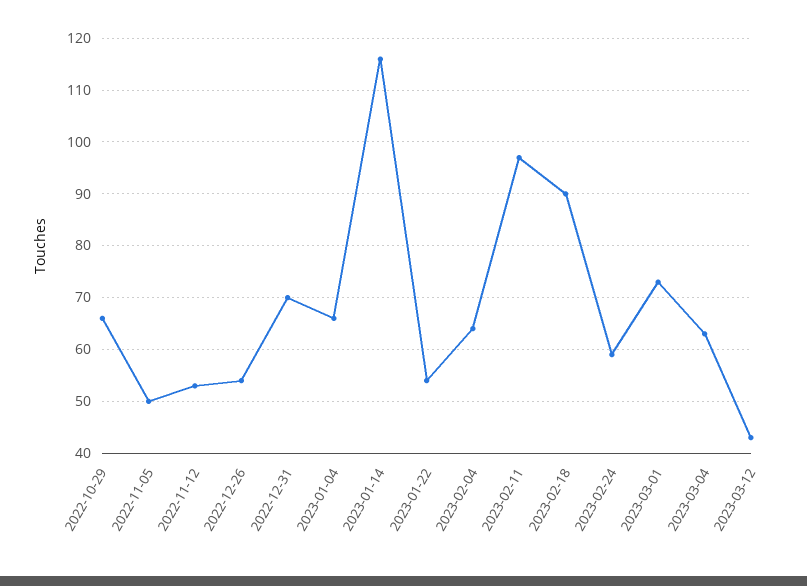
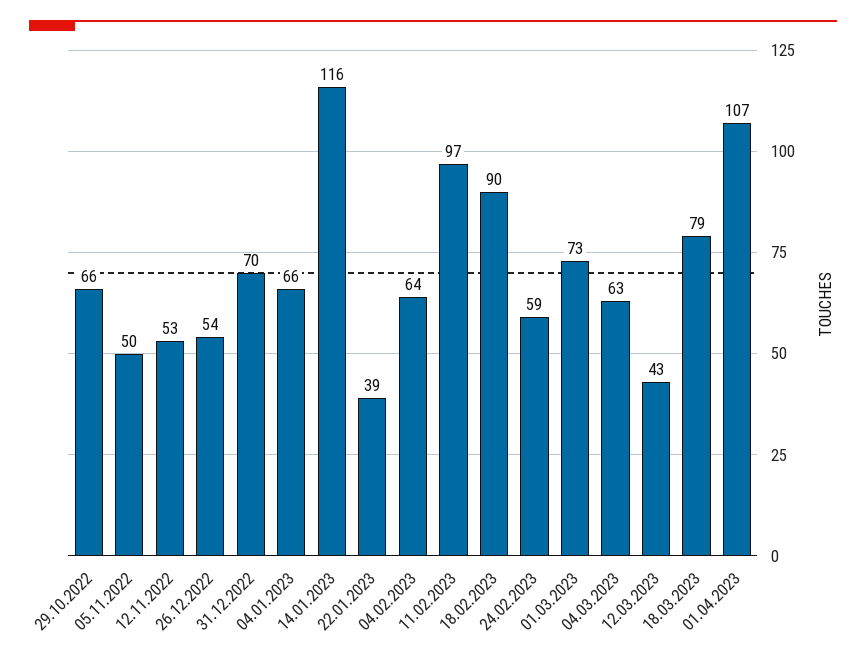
2023-01-22: 55 -> 39
18.03.2023: none -> 79
01.04.2023: none -> 107

